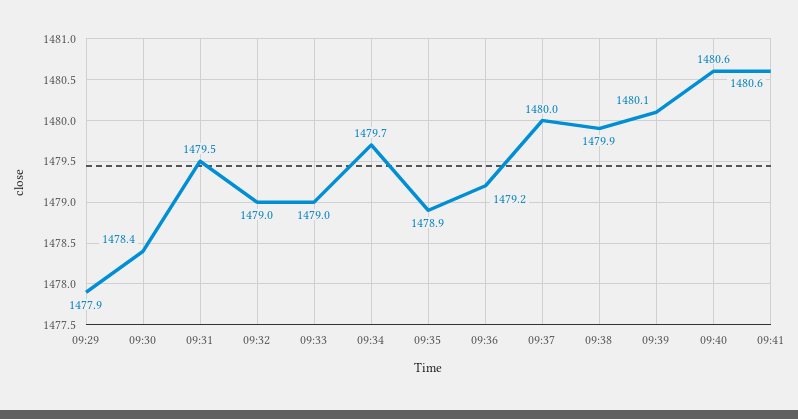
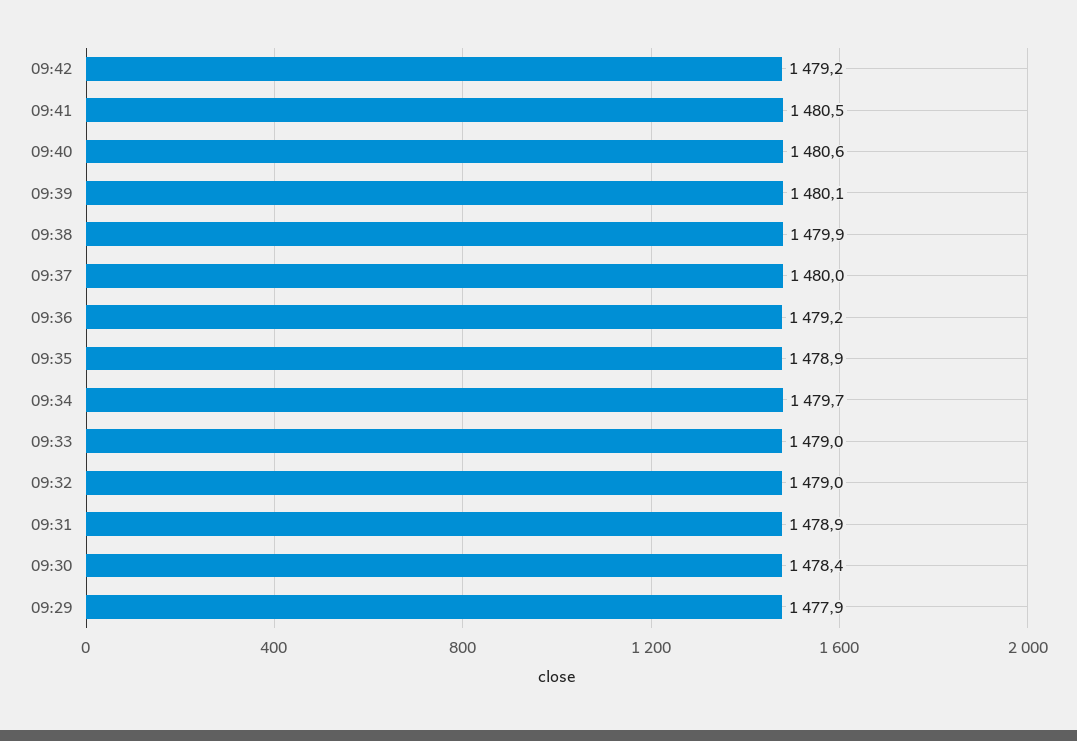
09:31: 1479.5 -> 1478.9
09:41: 1480.6 -> 1480.5
09:42: none -> 1479.2

